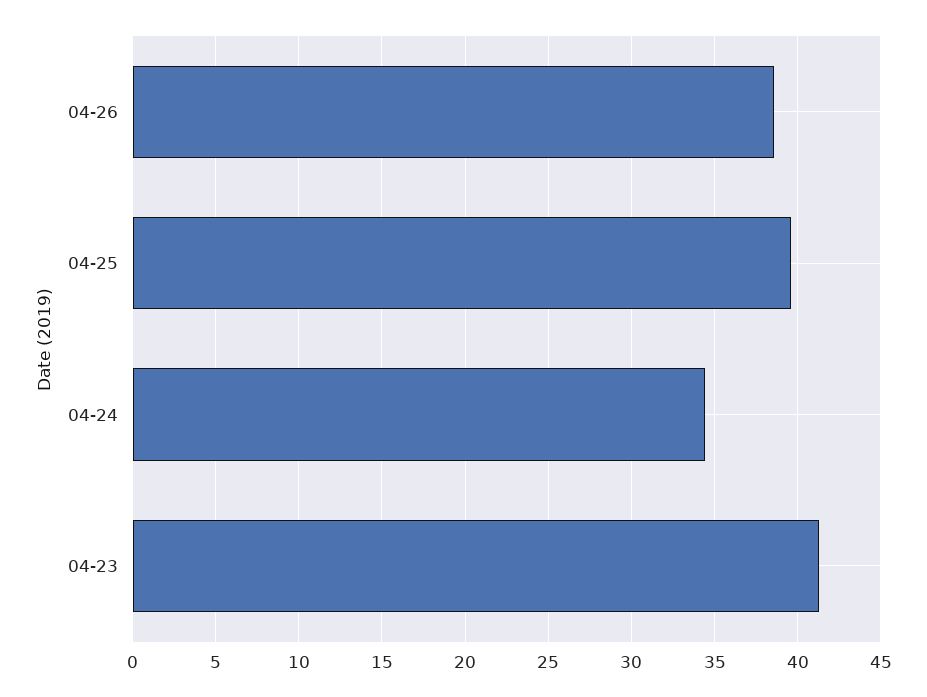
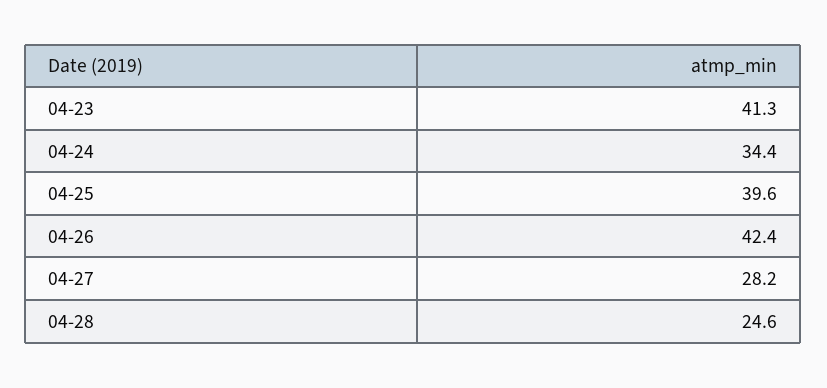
04-26: 38.5 -> 42.4
04-27: none -> 28.2
04-28: none -> 24.6

